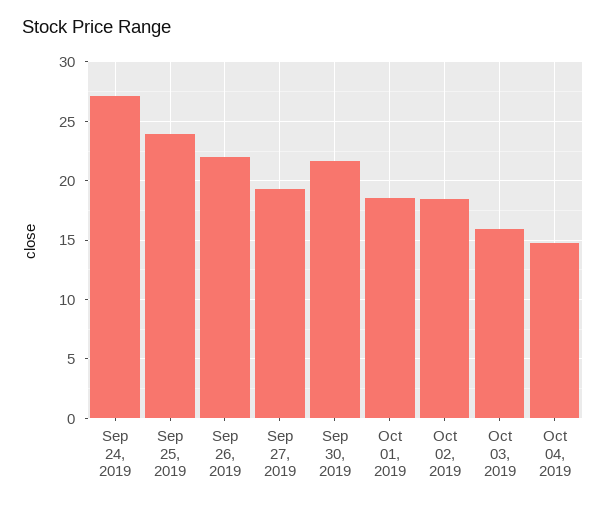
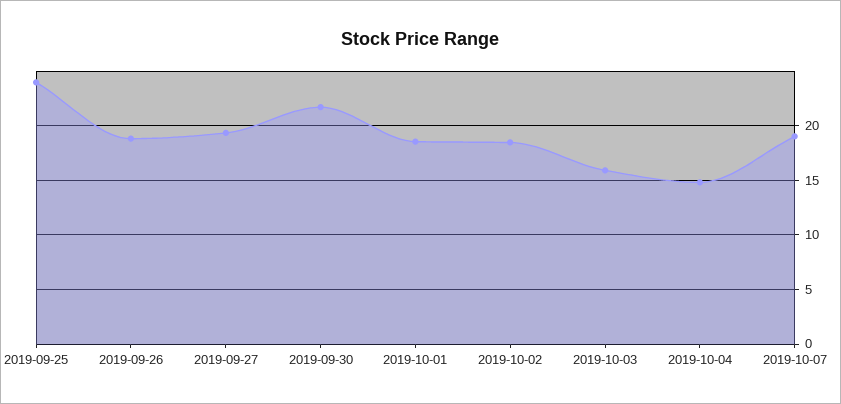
Sep 24, 2019: 27 -> none
Sep 26, 2019: 22 -> 19
2019-10-07: none -> 19

